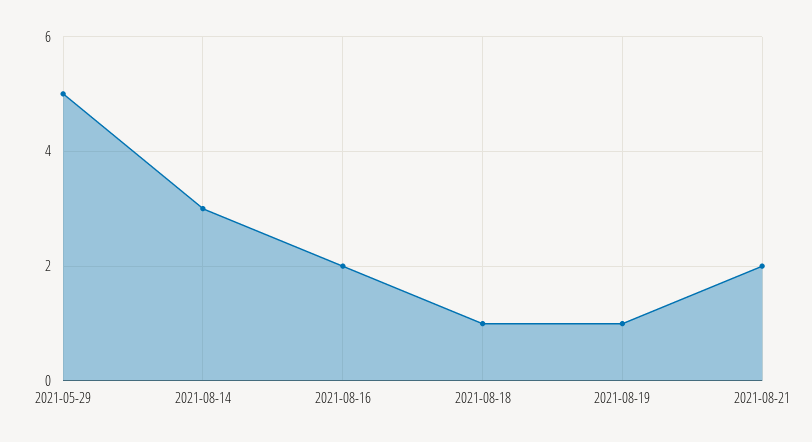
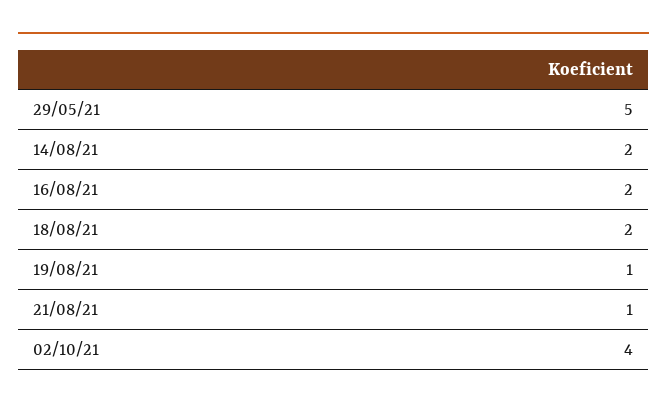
2021-08-14: 3 -> 2
2021-08-18: 1 -> 2
2021-08-21: 2 -> 1
02/10/21: none -> 4

